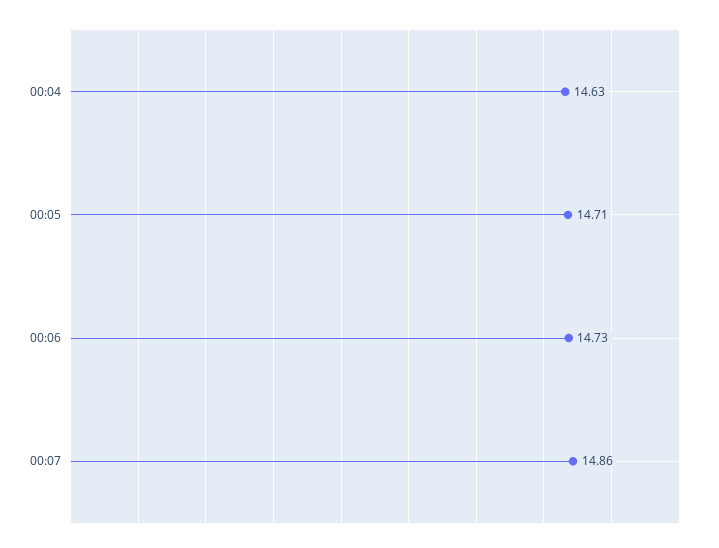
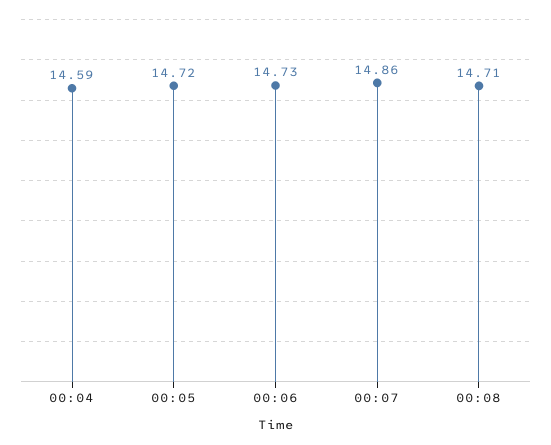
00:04: 14.63 -> 14.59
00:05: 14.71 -> 14.72
00:08: none -> 14.71

